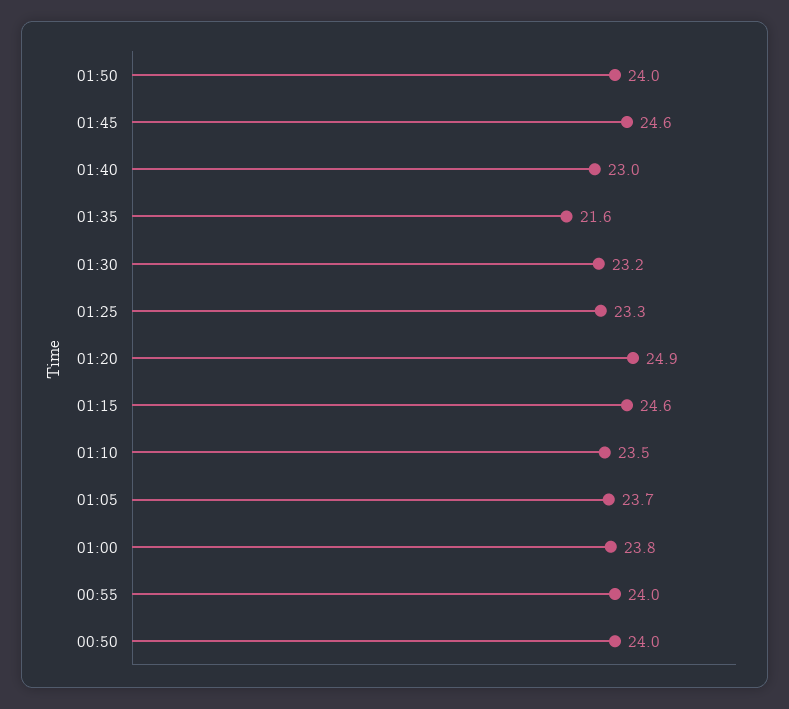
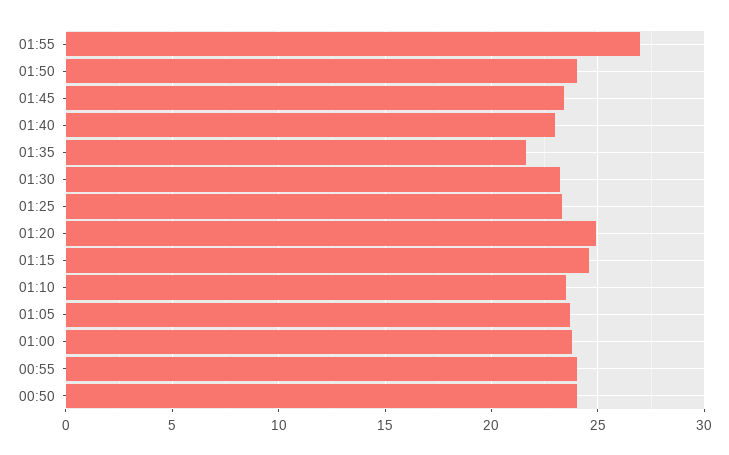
01:45: 24.6 -> 23.5
01:55: none -> 27

